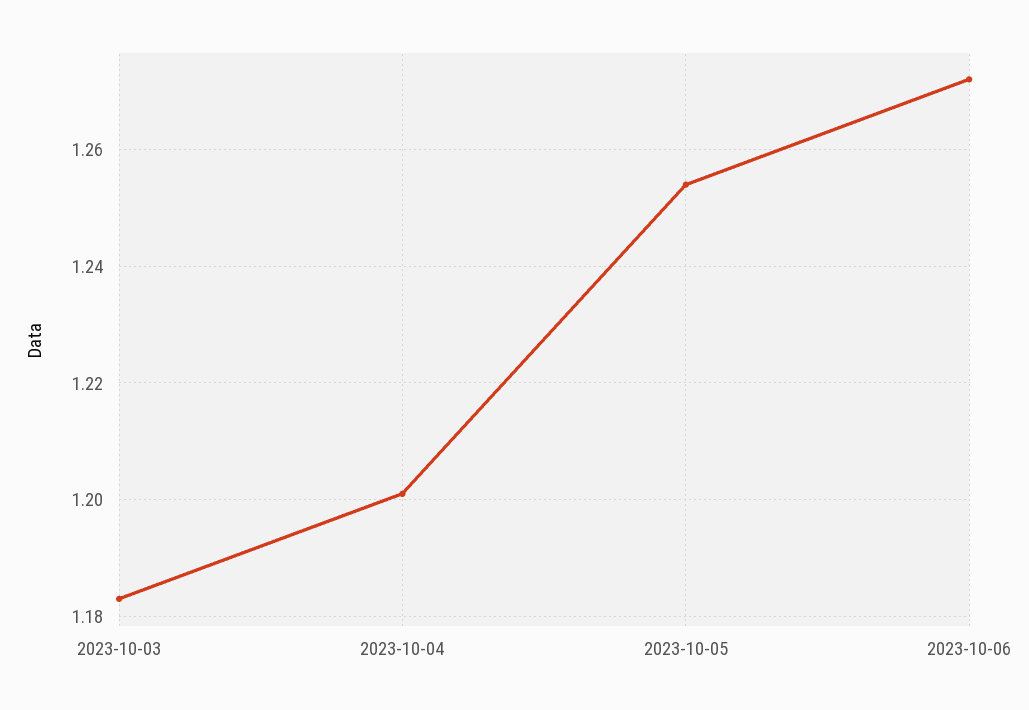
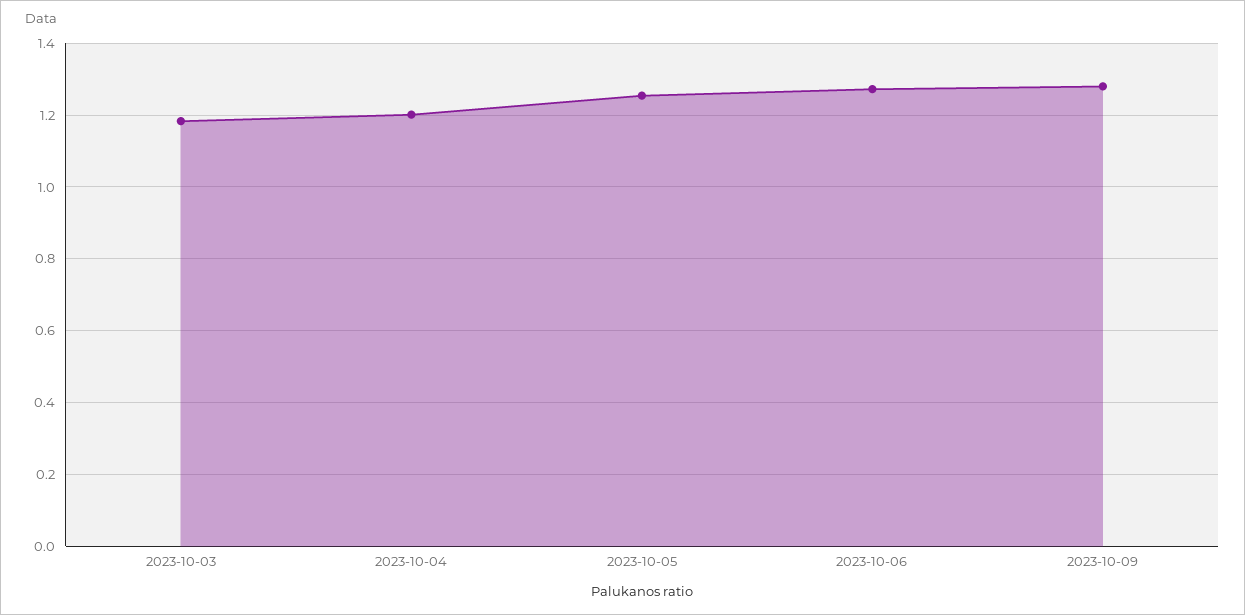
2023-10-09: none -> 1.28

